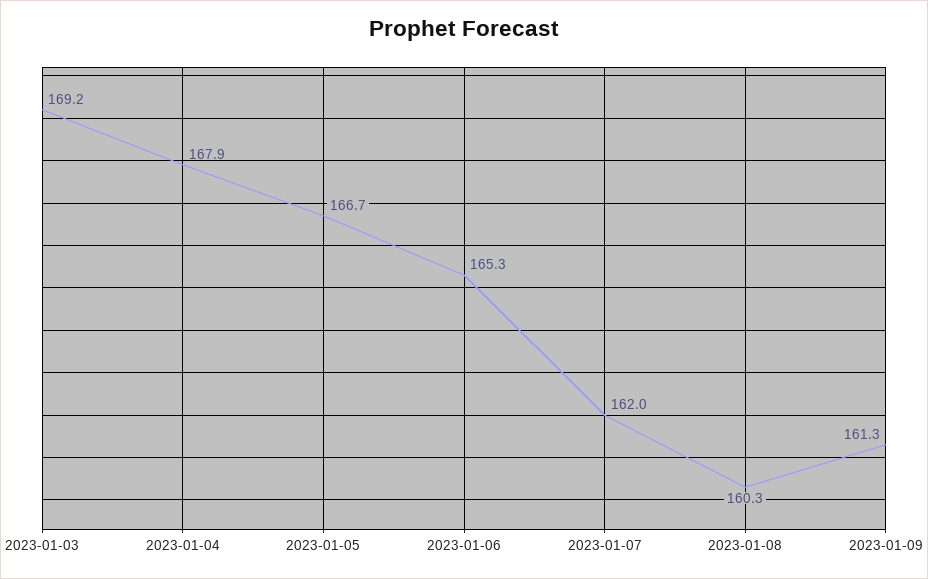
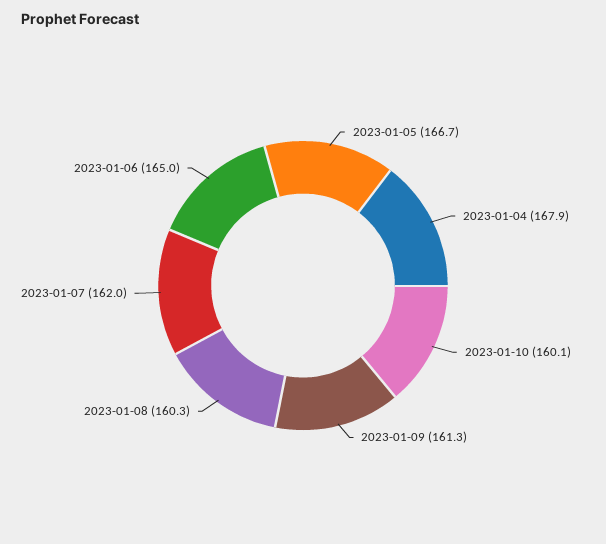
2023-01-03: 169.2 -> none
2023-01-06: 165.3 -> 165
2023-01-10: none -> 160.1

